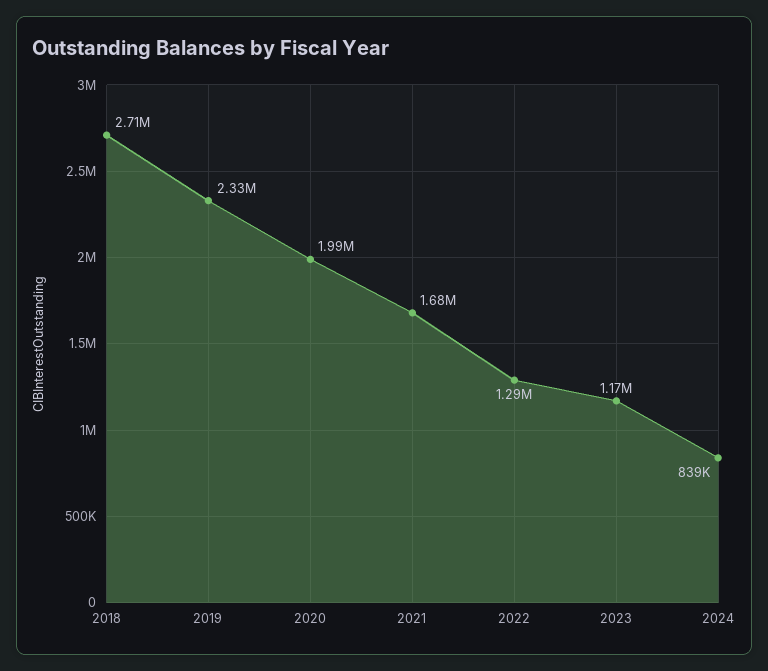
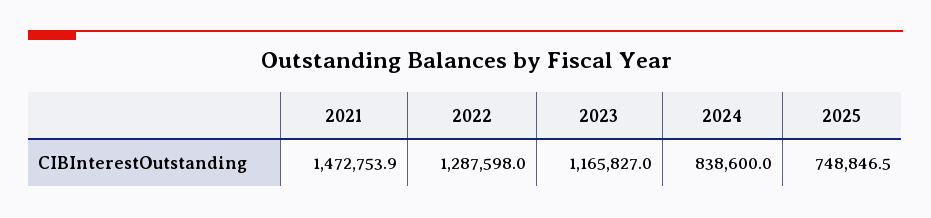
2018: 2710000 -> none
2019: 2330000 -> none
2020: 1990000 -> none
2021: 1680000 -> 1472753.9
2025: none -> 748846.5

